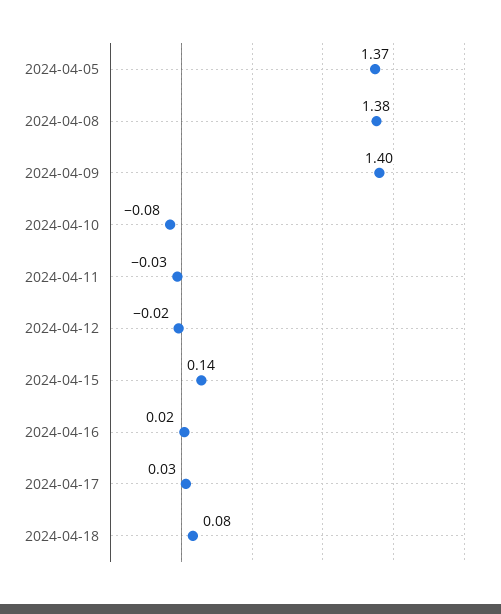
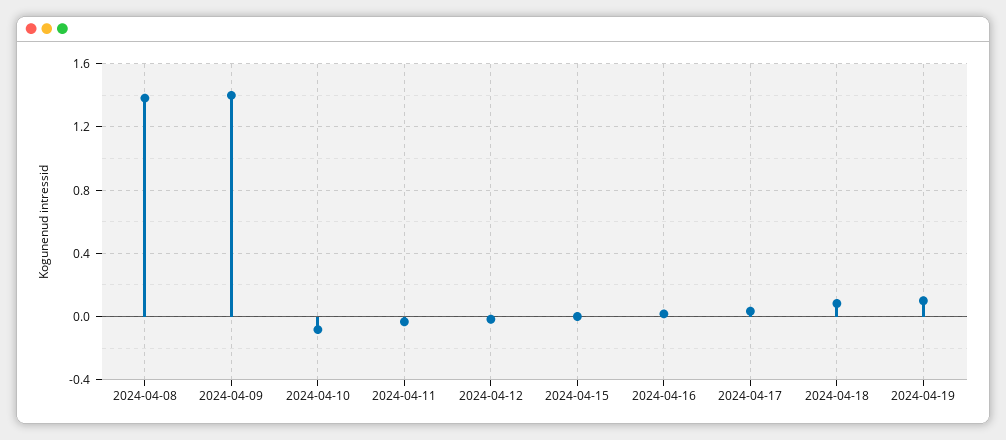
2024-04-05: 1.37 -> none
2024-04-15: 0.14 -> 0
2024-04-19: none -> 0.1

